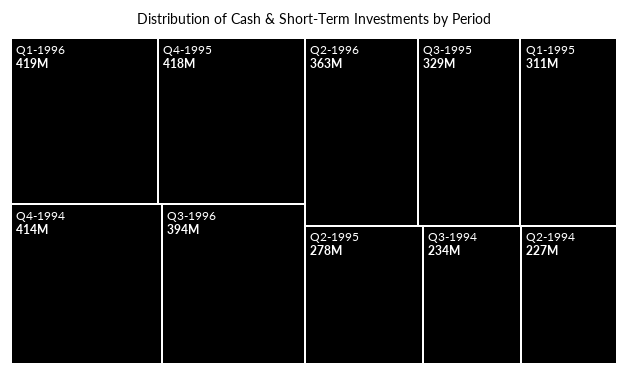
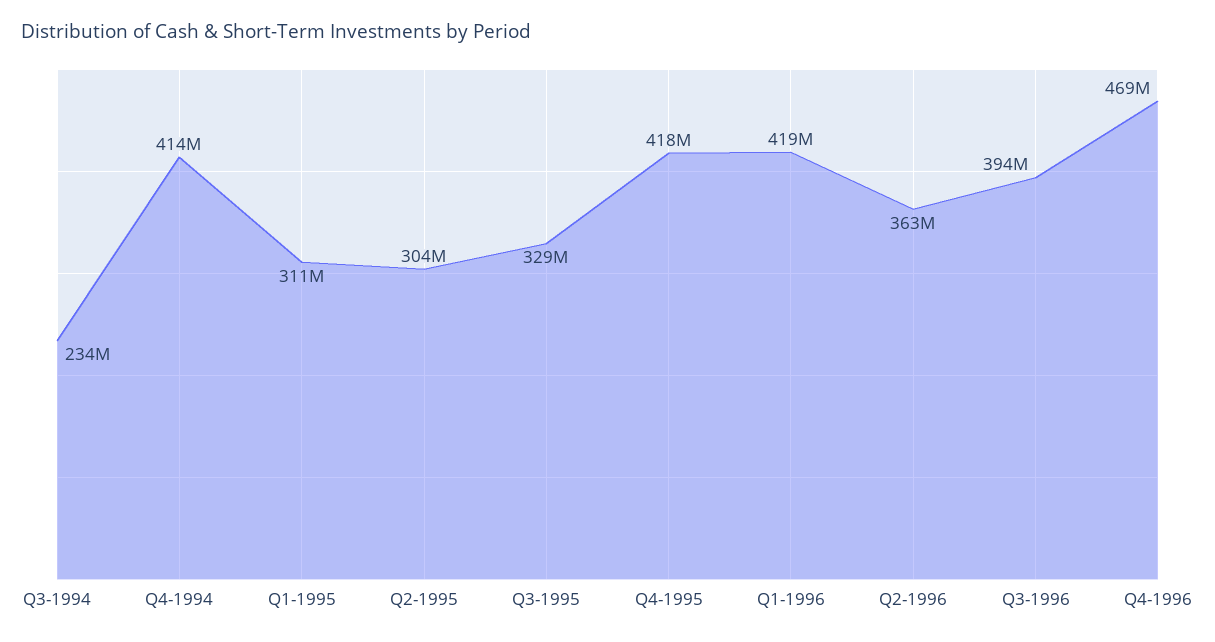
Q2-1995: 278000000 -> 304000000
Q2-1994: 227000000 -> none
Q4-1996: none -> 469000000

